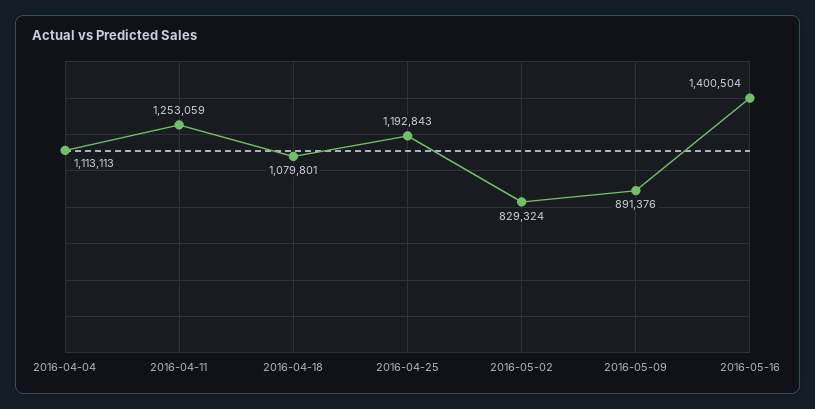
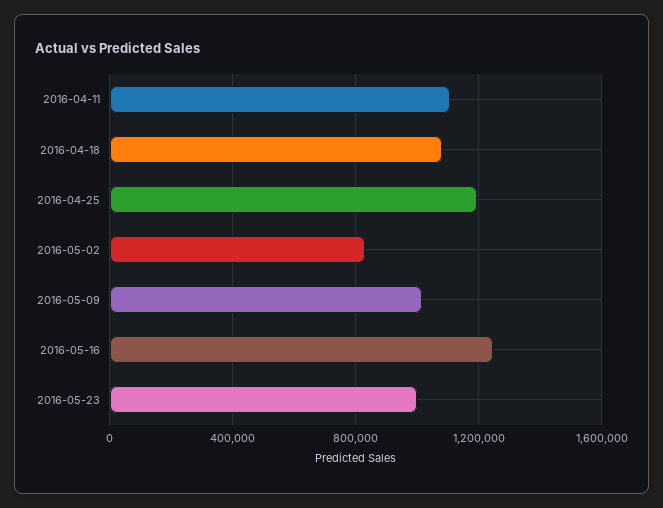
2016-04-04: 1113113 -> none
2016-04-11: 1253059 -> 1100000
2016-05-09: 891376 -> 1000000
2016-05-16: 1400504 -> 1250000
2016-05-23: none -> 1000000

